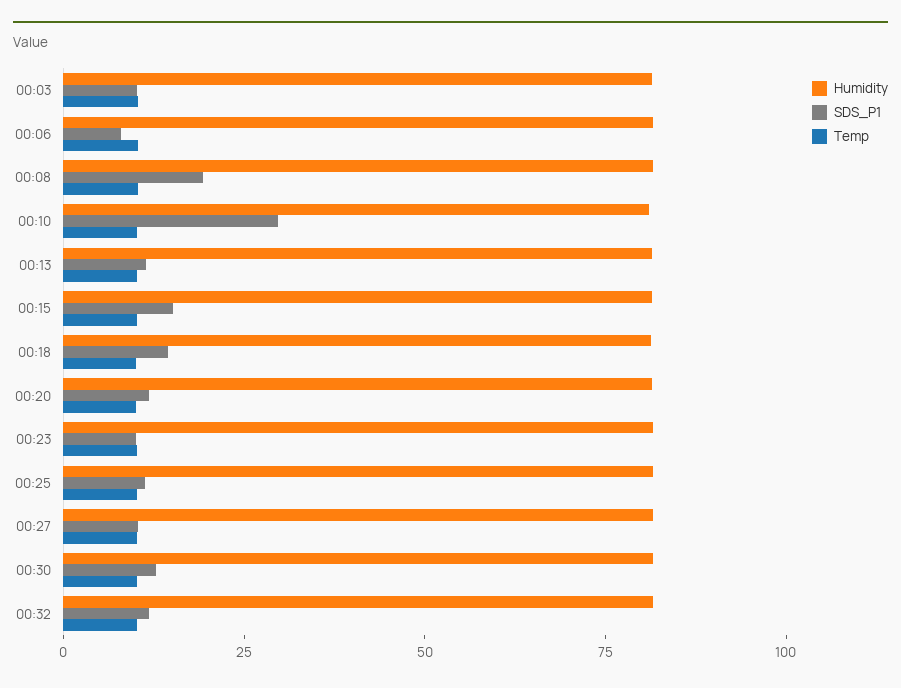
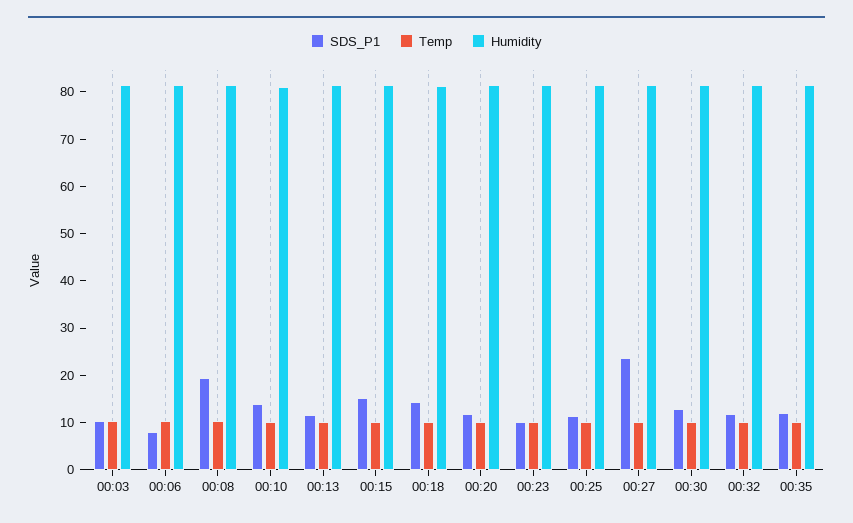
SDS_P1, 00:10: 30 -> 14
SDS_P1, 00:27: 10 -> 24
SDS_P1, 00:35: none -> 12
Temp, 00:35: none -> 10
Humidity, 00:35: none -> 82

